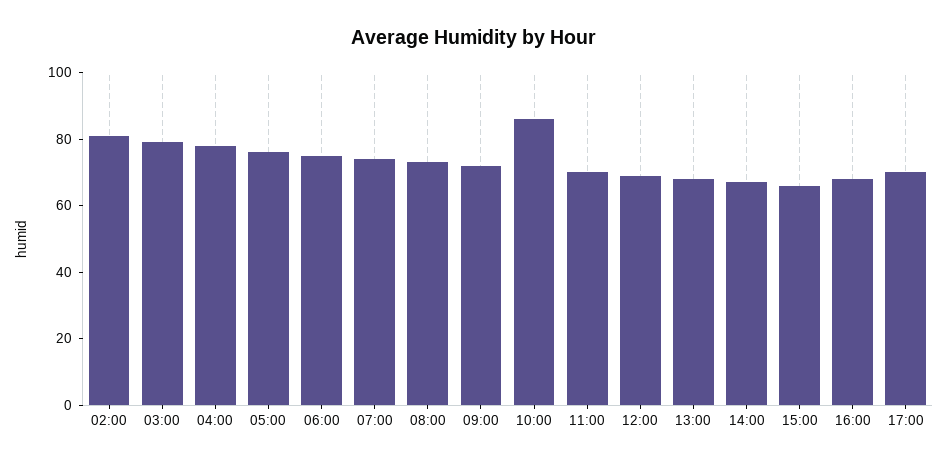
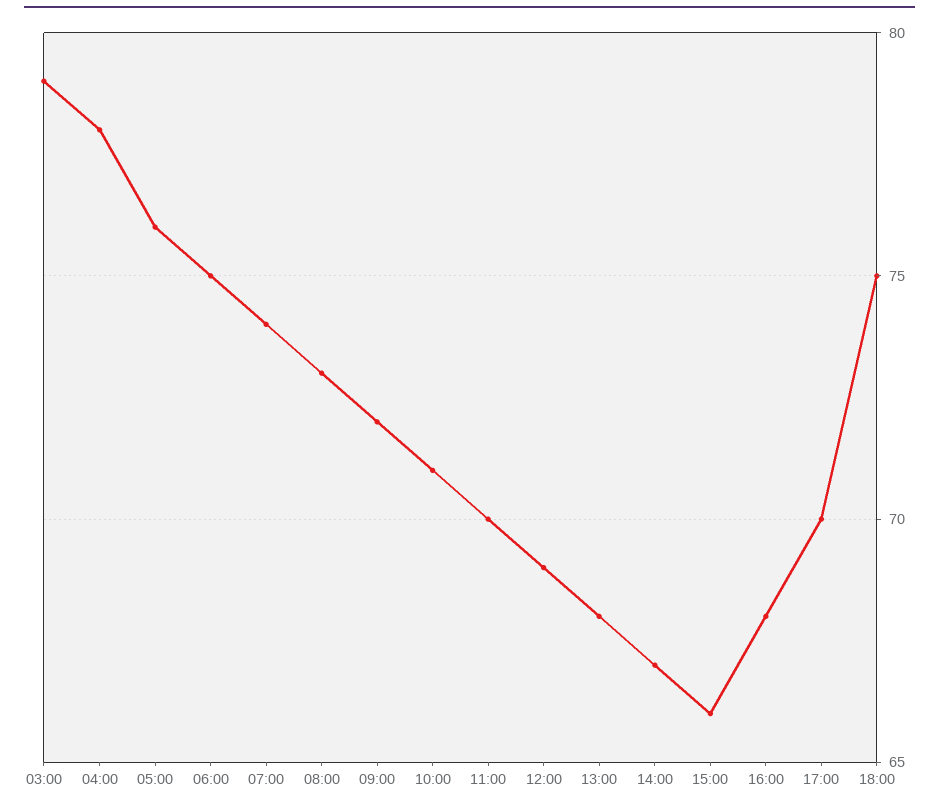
02:00: 80 -> none
10:00: 85 -> 71
18:00: none -> 75

